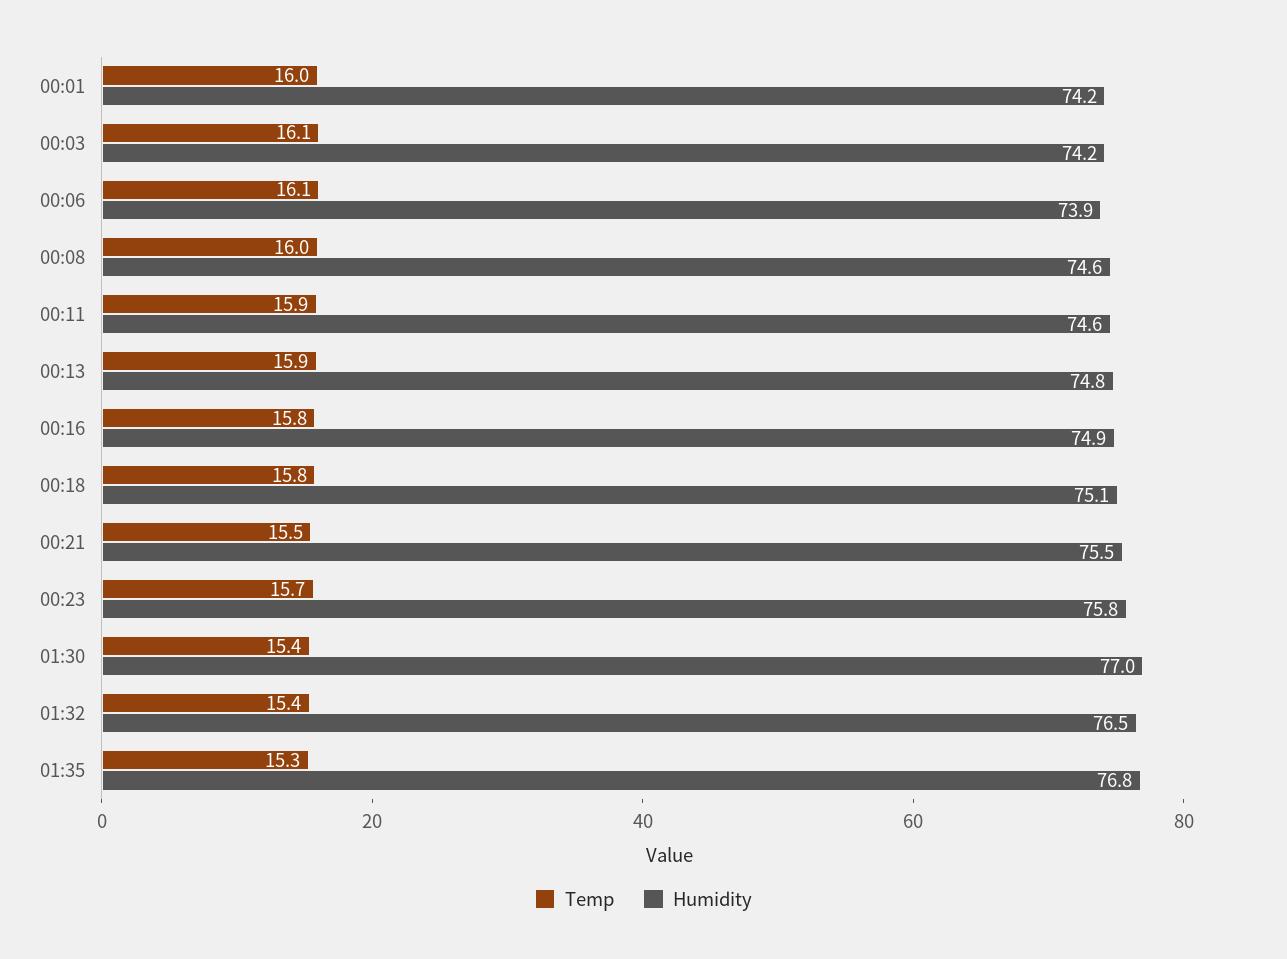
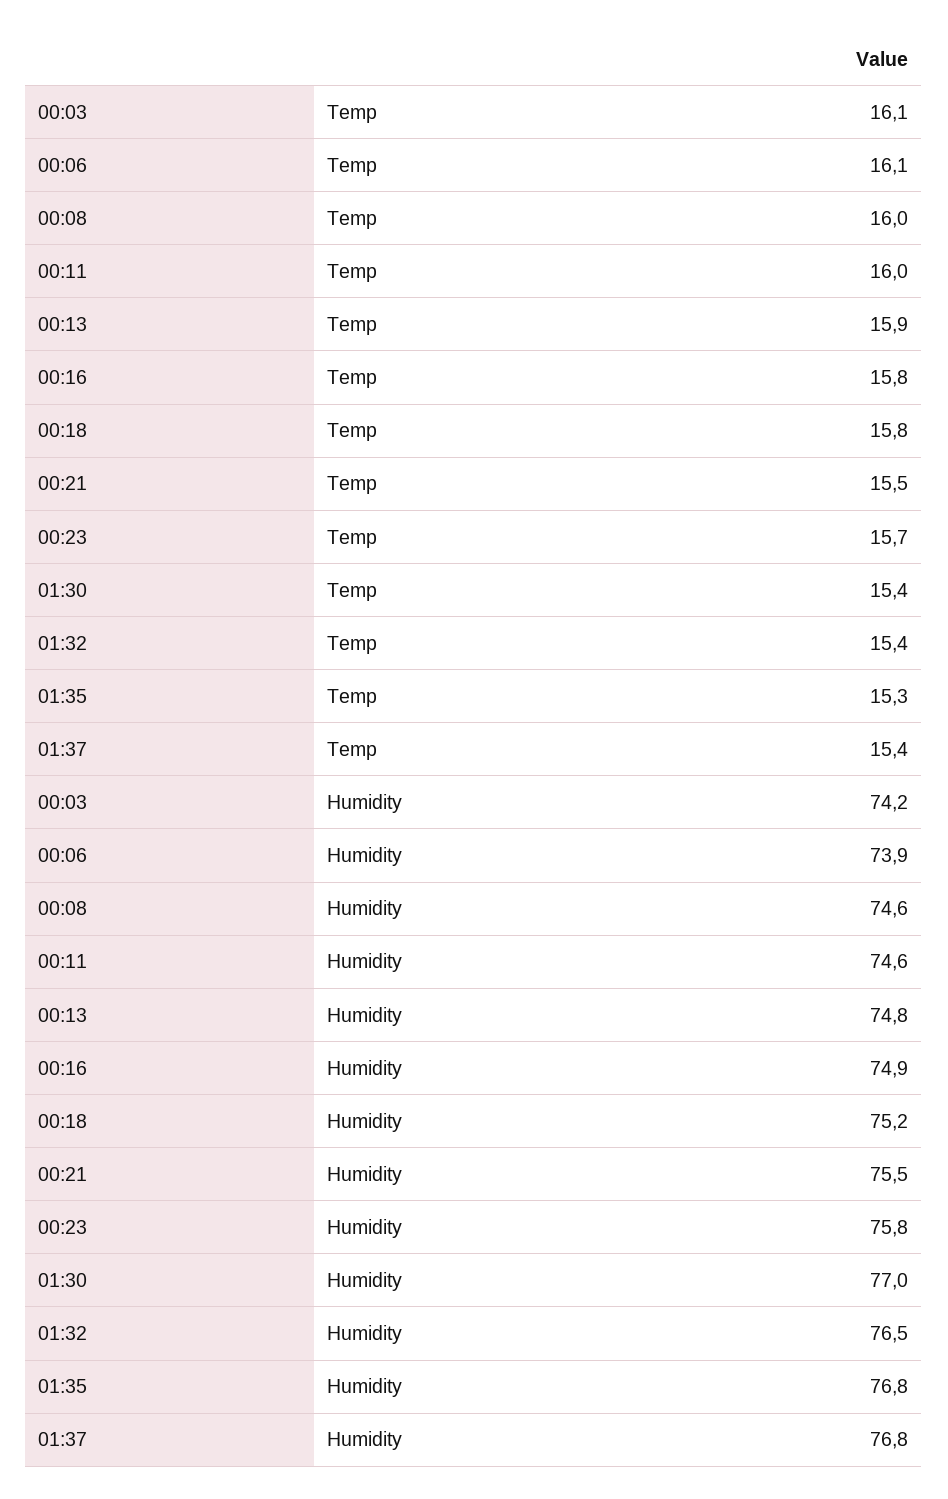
Temp, 00:01: 16 -> none
Humidity, 00:01: 74.2 -> none
Temp, 00:11: 15.9 -> 16
Humidity, 00:18: 75.1 -> 75.2
Temp, 01:37: none -> 15.4
Humidity, 01:37: none -> 76.8

